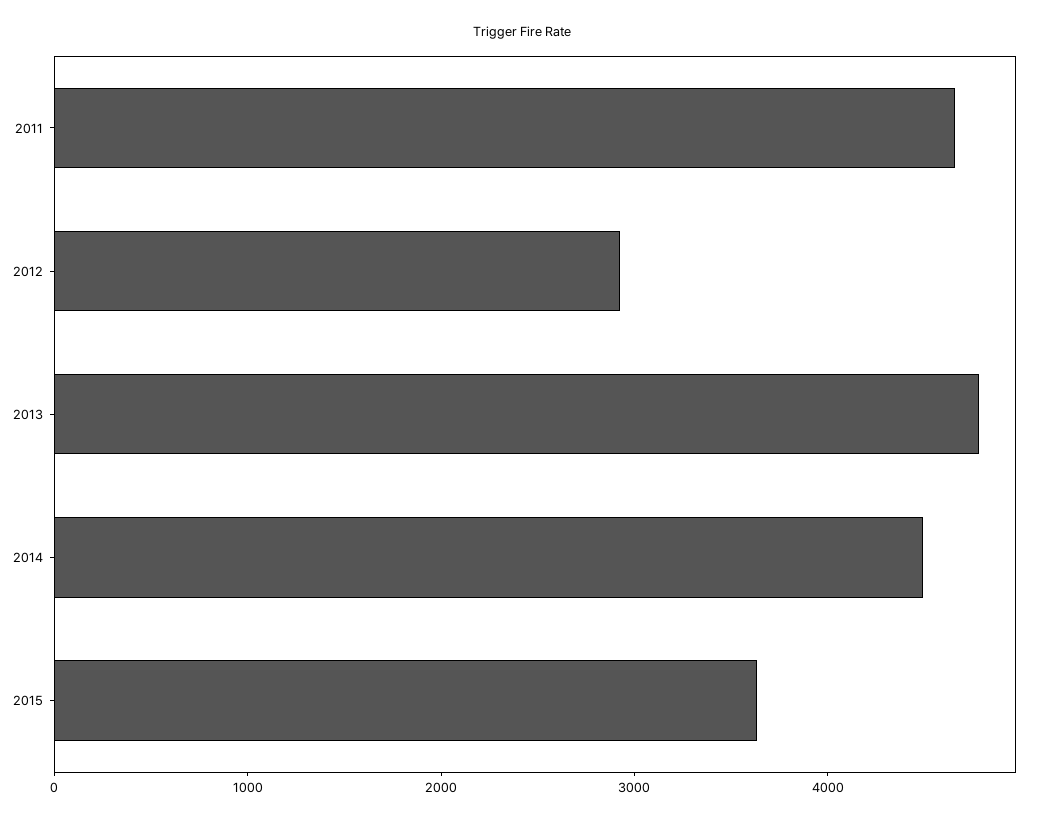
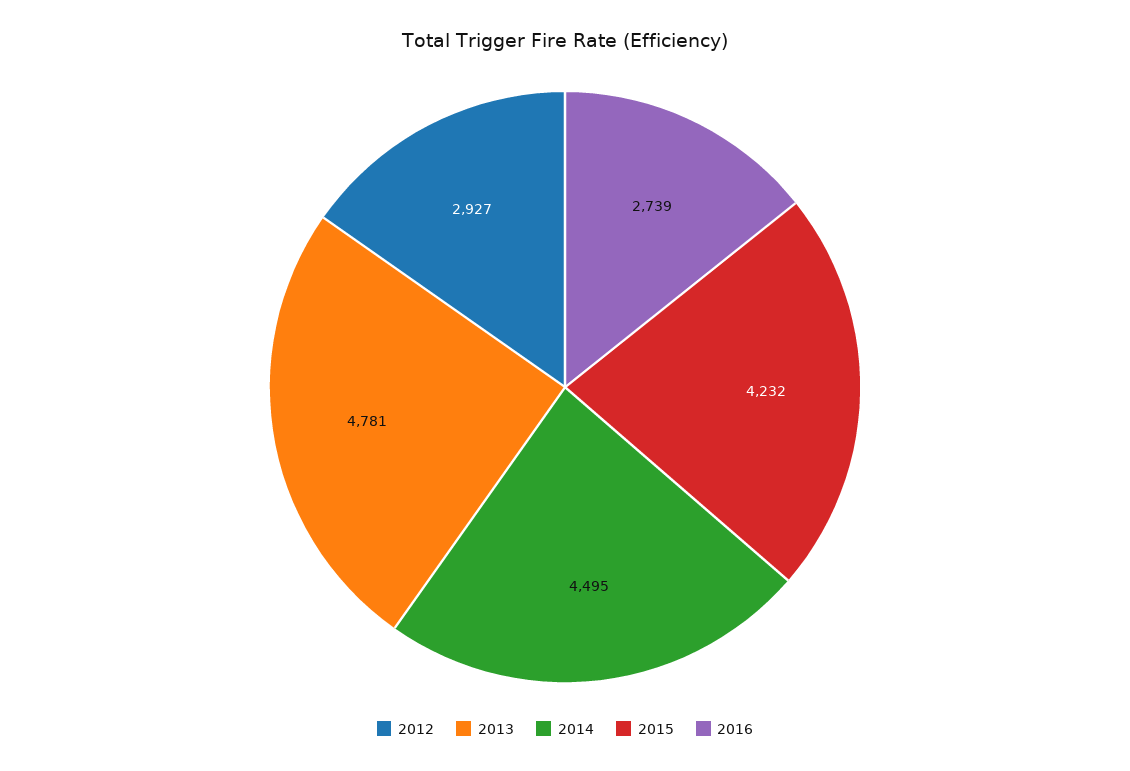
2011: 4600 -> none
2015: 3600 -> 4232
2016: none -> 2739

